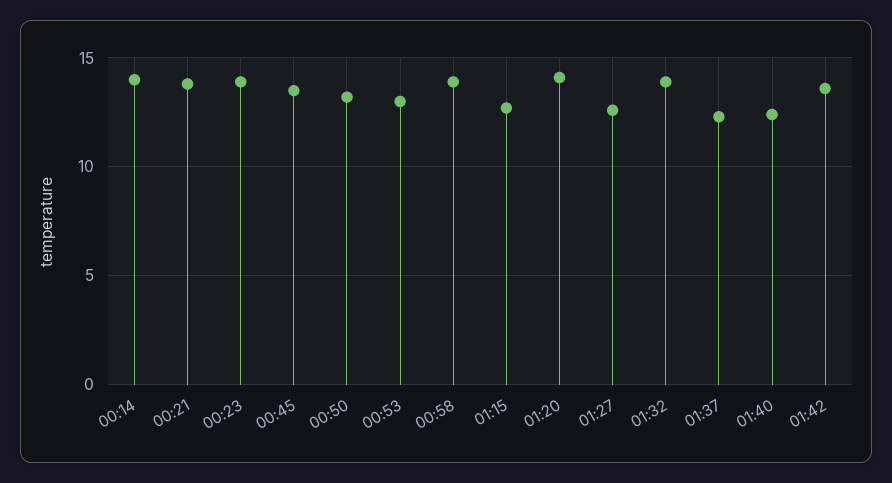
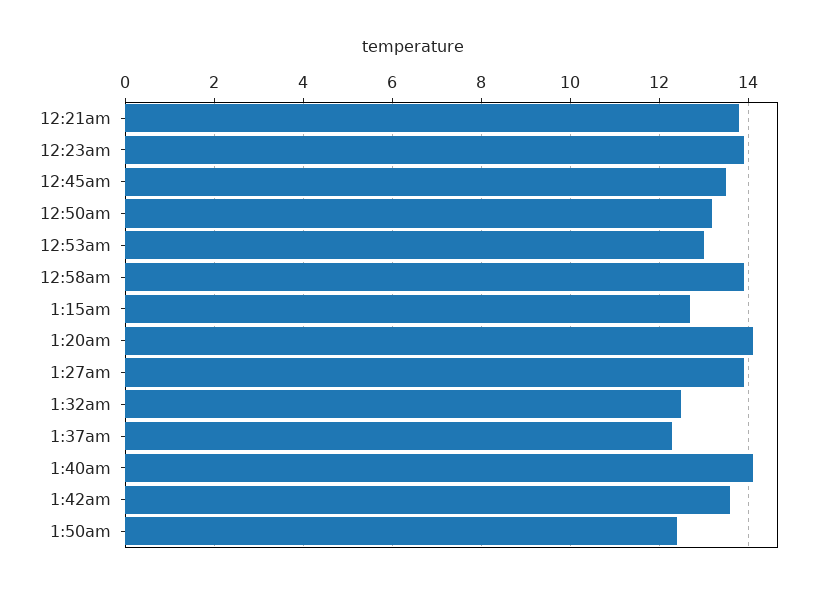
00:14: 14 -> none
01:27: 12.5 -> 14
01:32: 14 -> 12.5
01:40: 12.5 -> 14
1:50am: none -> 12.5

